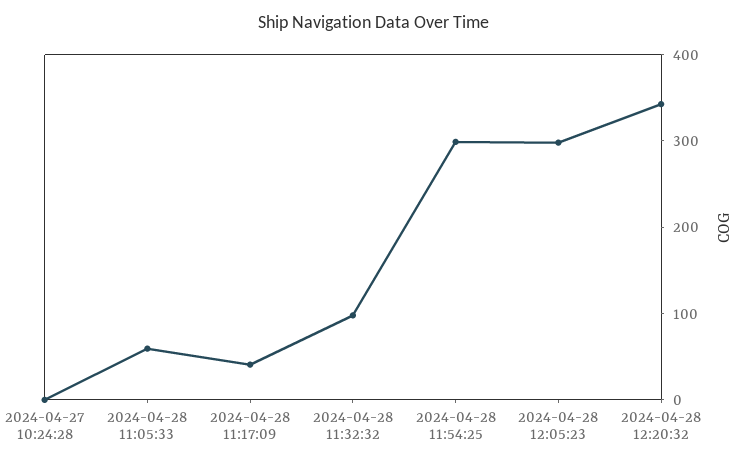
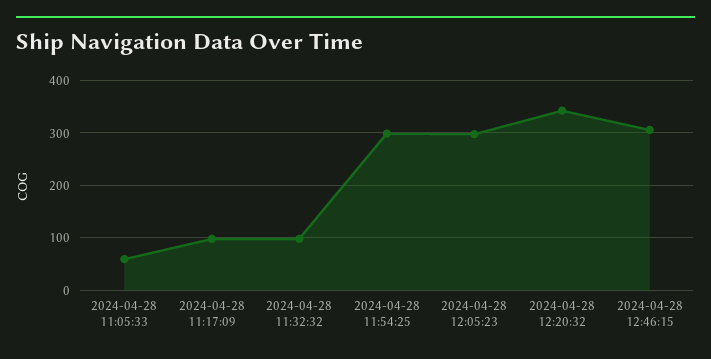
2024-04-27 10:24:28: 0 -> none
2024-04-28 11:17:09: 40 -> 100
2024-04-28 12:46:15: none -> 300

